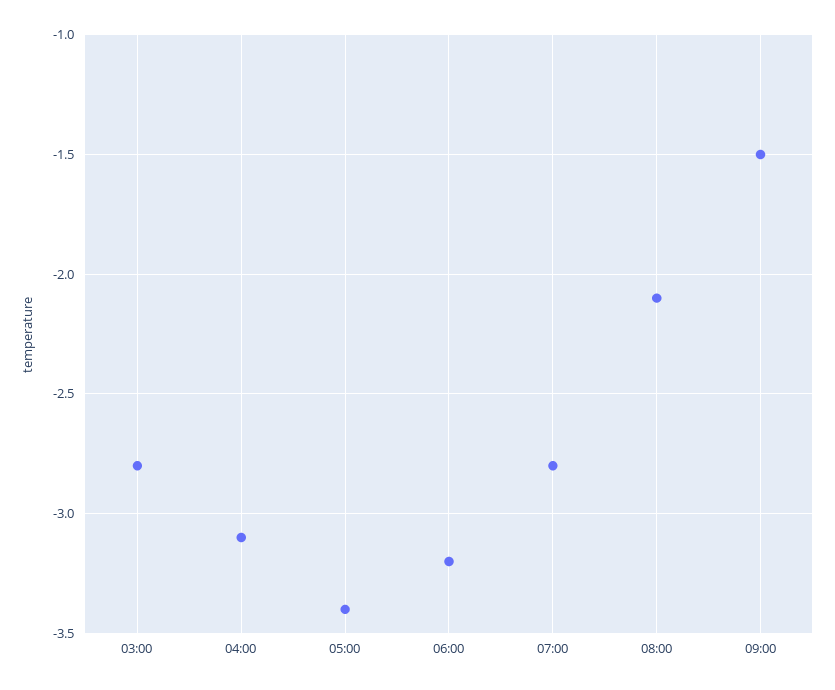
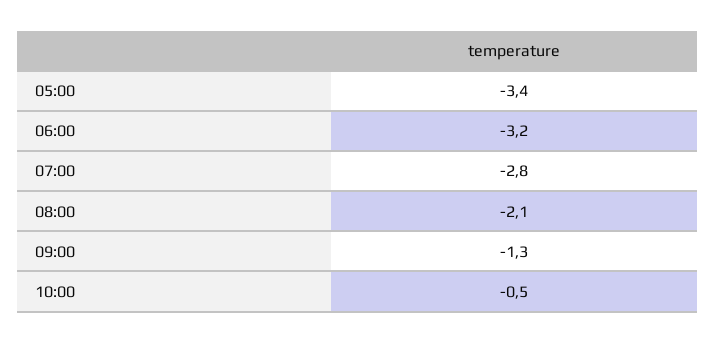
03:00: -2.8 -> none
04:00: -3.1 -> none
09:00: -1.5 -> -1.3
10:00: none -> -0.5

